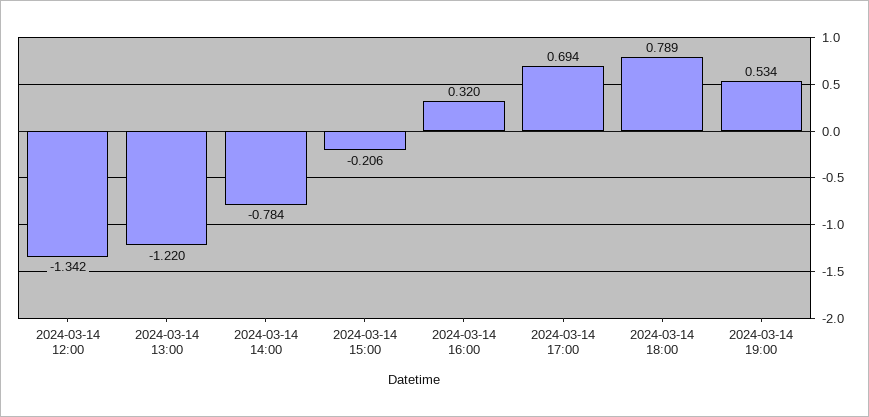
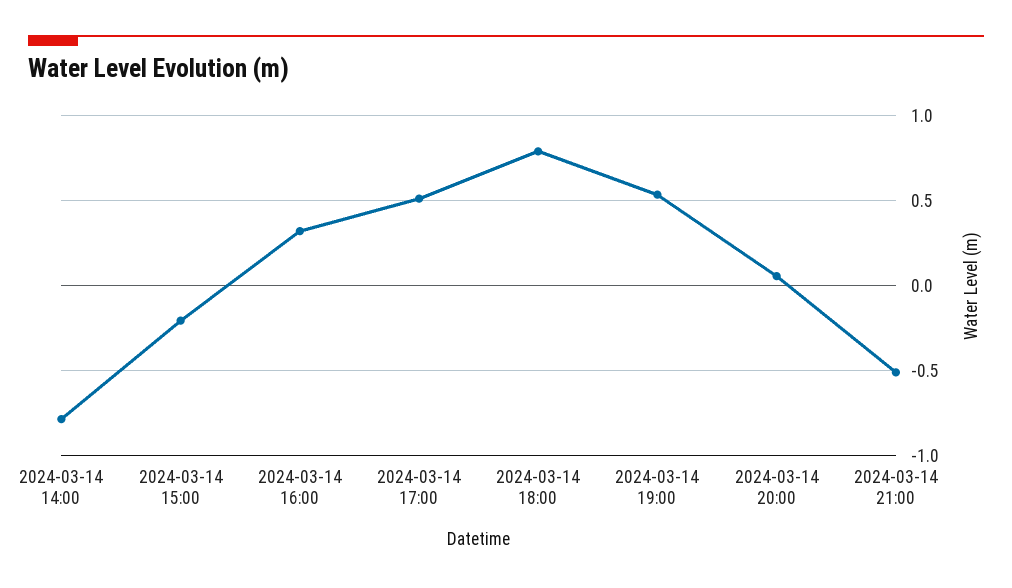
2024-03-14 12:00: -1.342 -> none
2024-03-14 13:00: -1.22 -> none
2024-03-14 17:00: 0.694 -> 0.5
2024-03-14 20:00: none -> 0.05
2024-03-14 21:00: none -> -0.5

